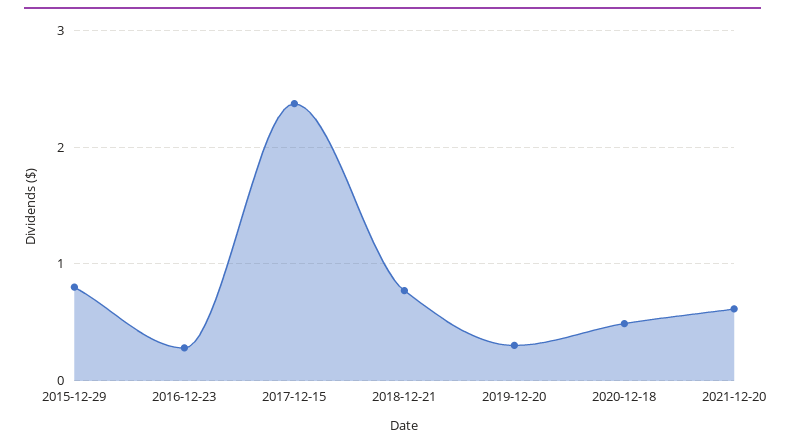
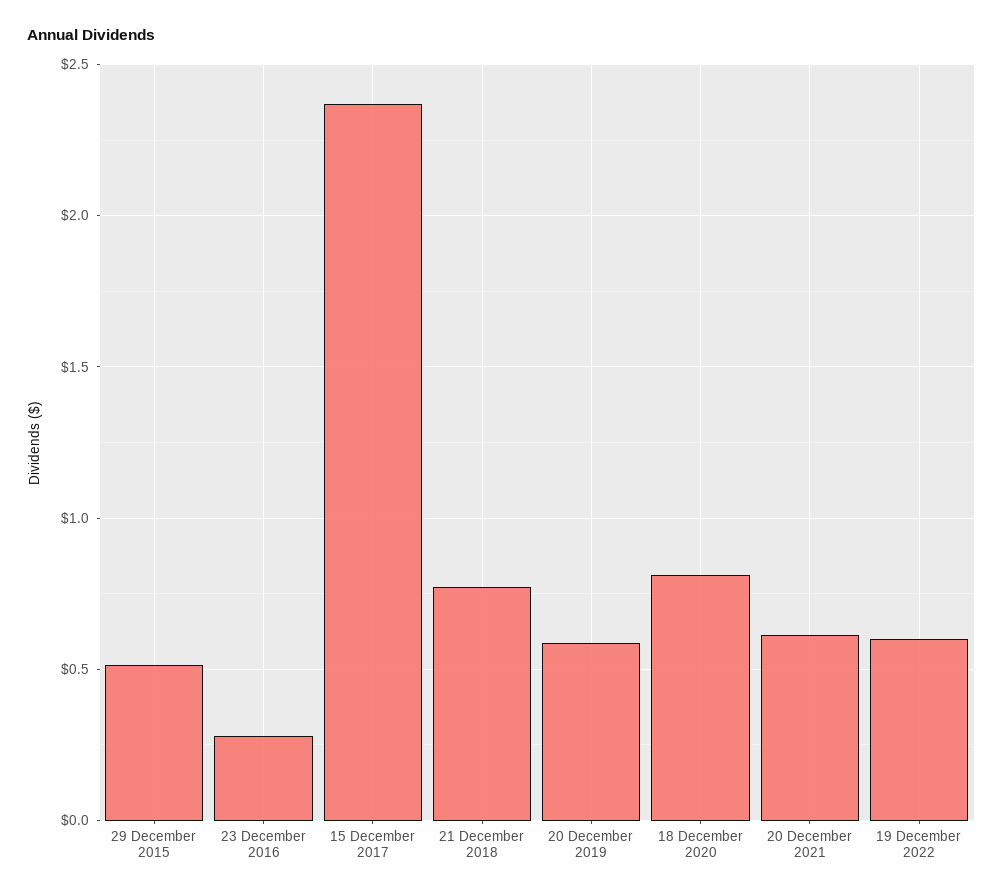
2015-12-29: 0.8 -> 0.5
2019-12-20: 0.3 -> 0.6
2020-12-18: 0.5 -> 0.8
19 December 2022: none -> 0.6

